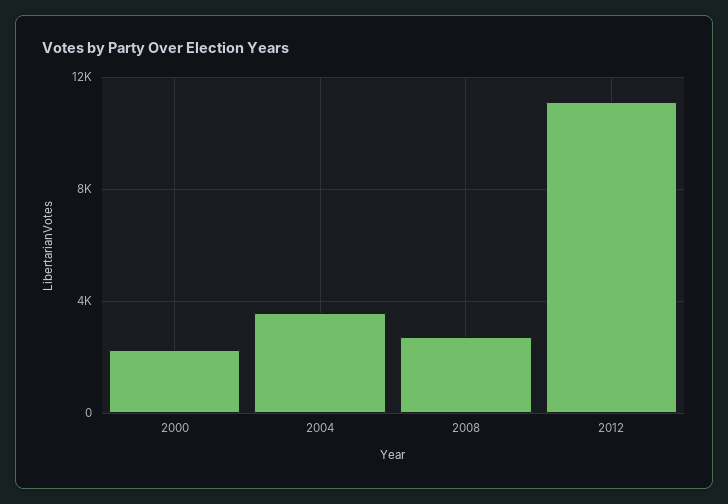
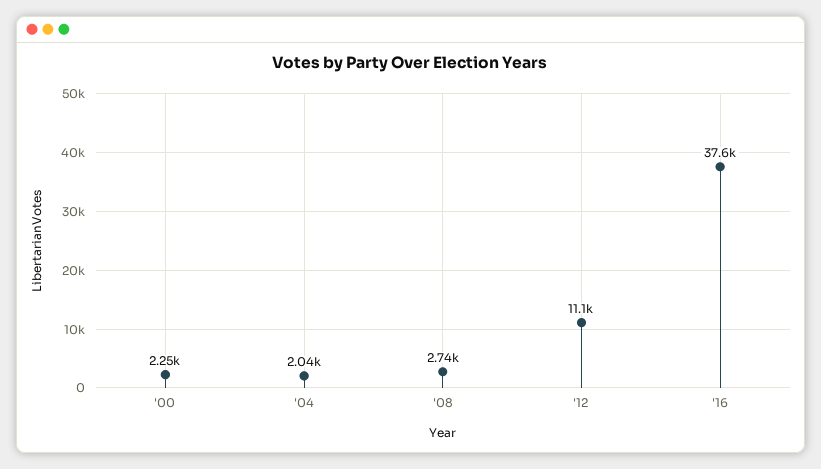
2004: 3500 -> 2040
'16: none -> 37600

